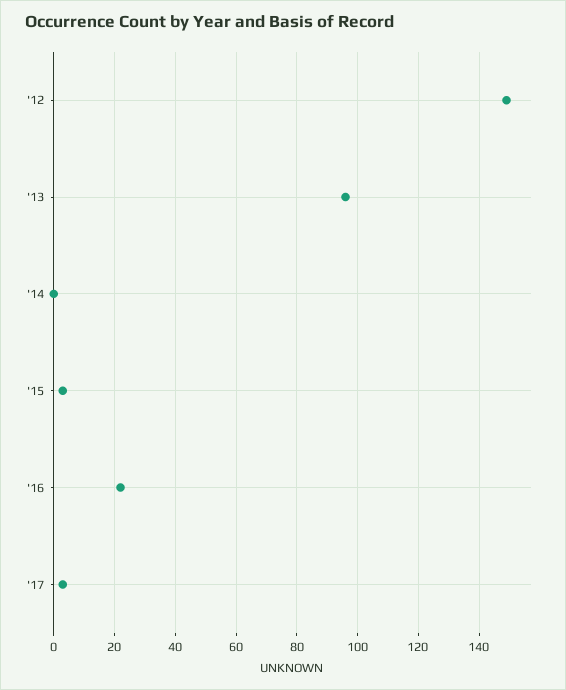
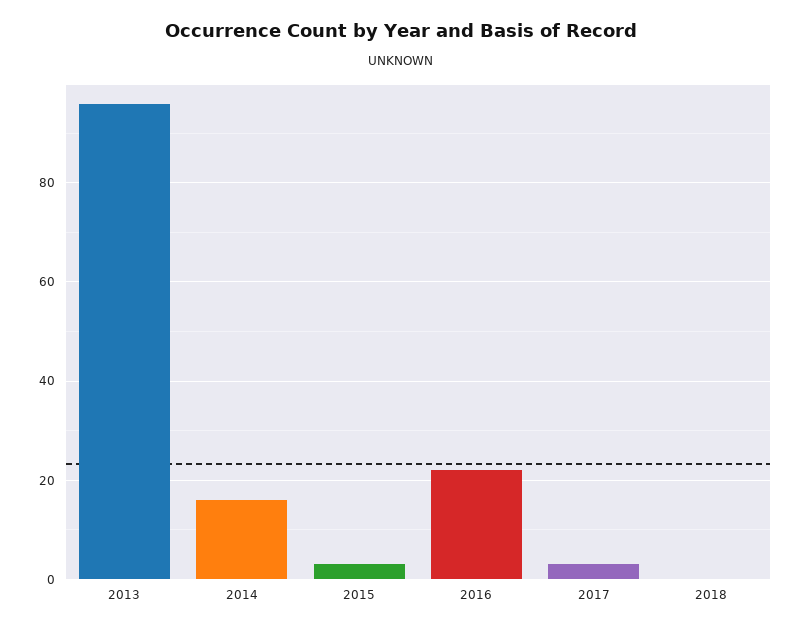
'12: 150 -> none
'14: 0 -> 15
2018: none -> 0

